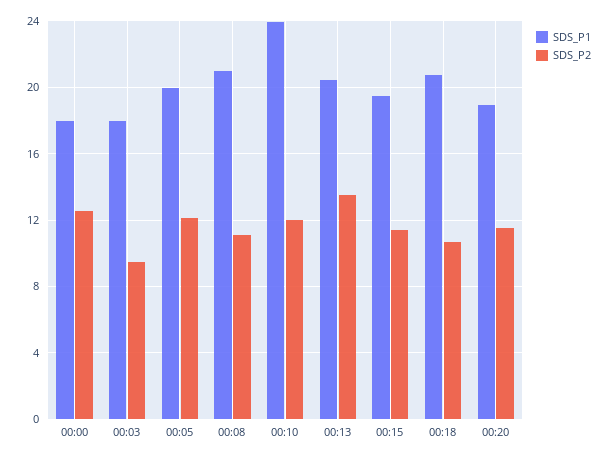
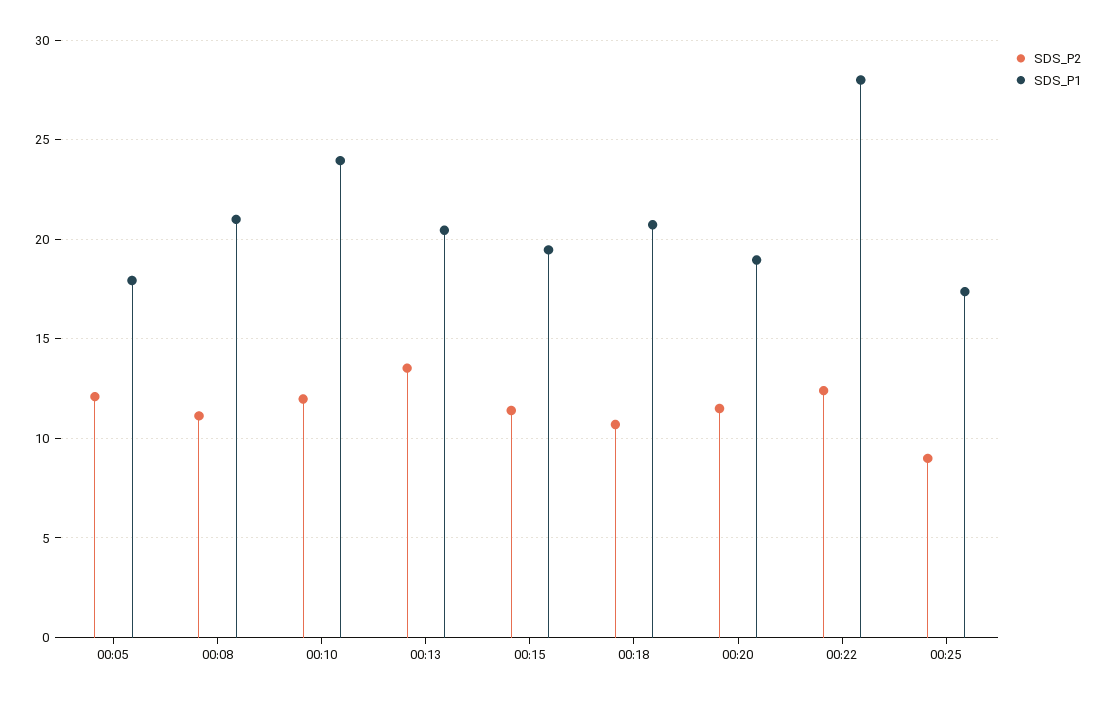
SDS_P1, 00:00: 18 -> none
SDS_P2, 00:00: 12.5 -> none
SDS_P1, 00:03: 18 -> none
SDS_P2, 00:03: 9.5 -> none
SDS_P1, 00:05: 20 -> 18
SDS_P2, 00:22: none -> 12.5
SDS_P1, 00:22: none -> 28
SDS_P2, 00:25: none -> 9
SDS_P1, 00:25: none -> 17.5

